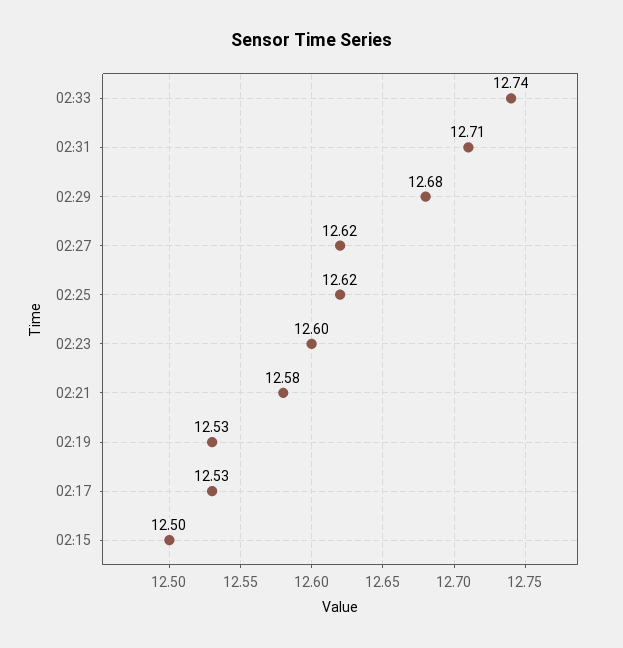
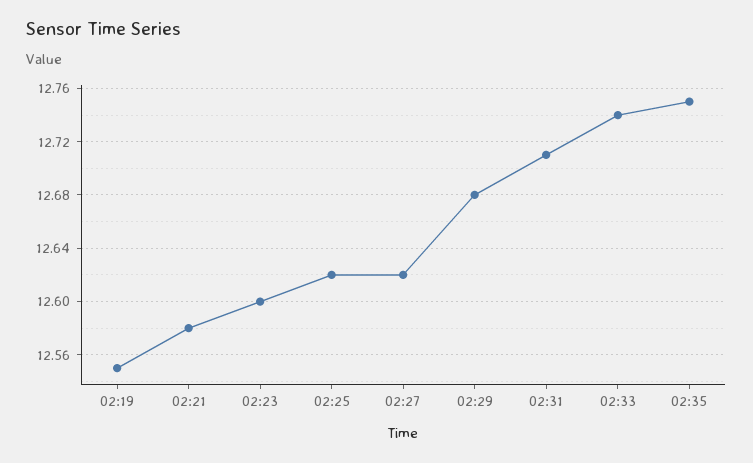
02:19: 12.53 -> 12.55
02:17: 12.53 -> none
02:15: 12.5 -> none
02:35: none -> 12.75

